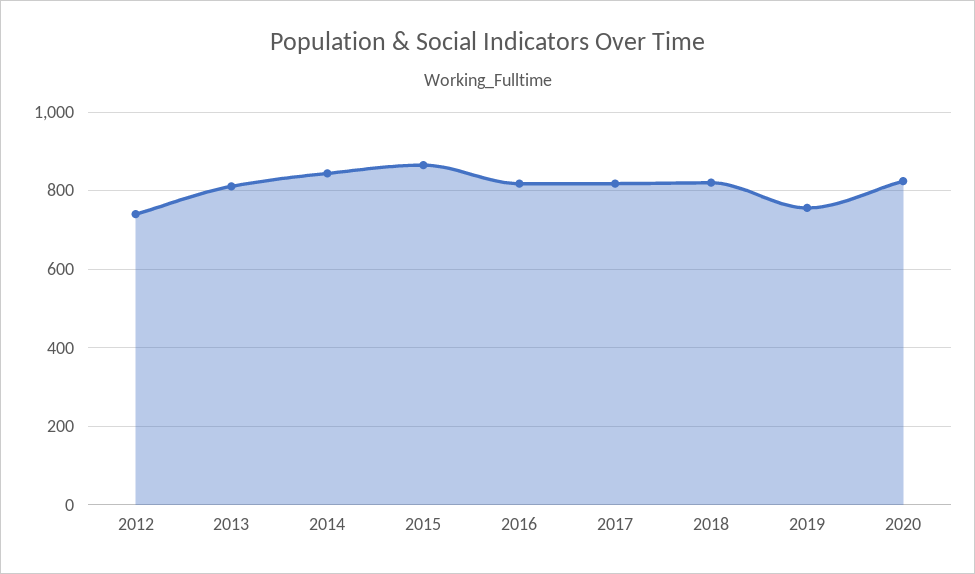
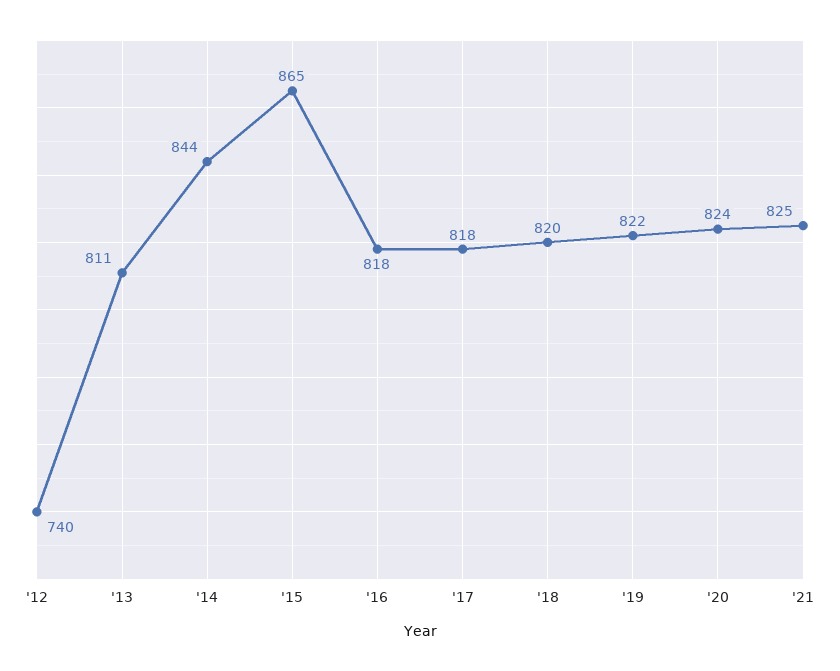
2019: 760 -> 822
'21: none -> 825

